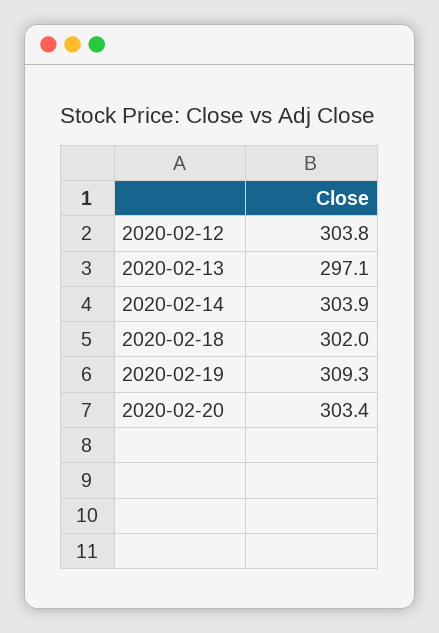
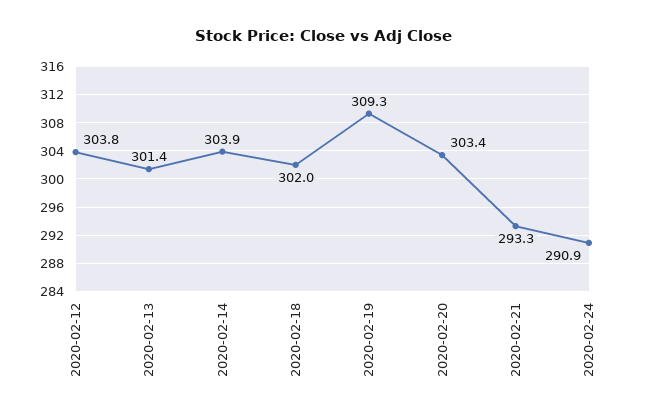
2020-02-13: 297.1 -> 301.4
2020-02-21: none -> 293.3
2020-02-24: none -> 290.9

